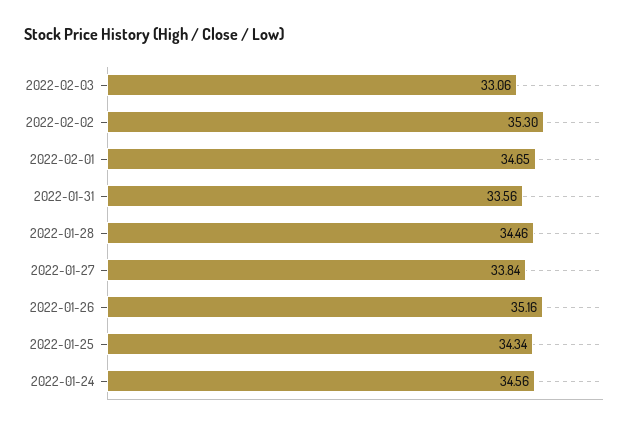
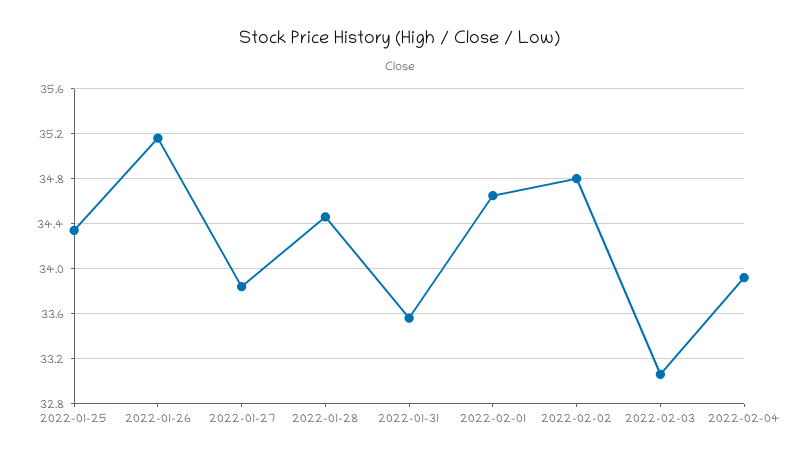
2022-02-02: 35.3 -> 34.8
2022-01-24: 34.56 -> none
2022-02-04: none -> 33.9

